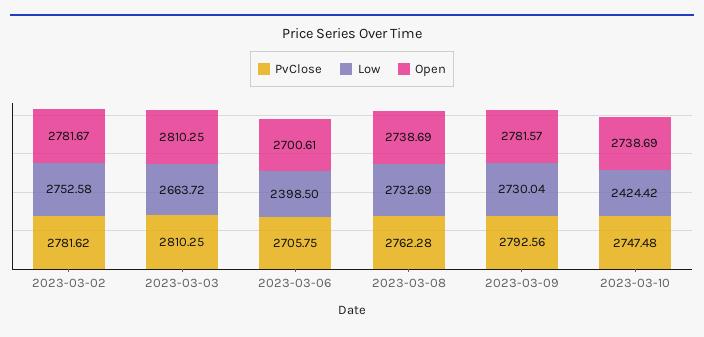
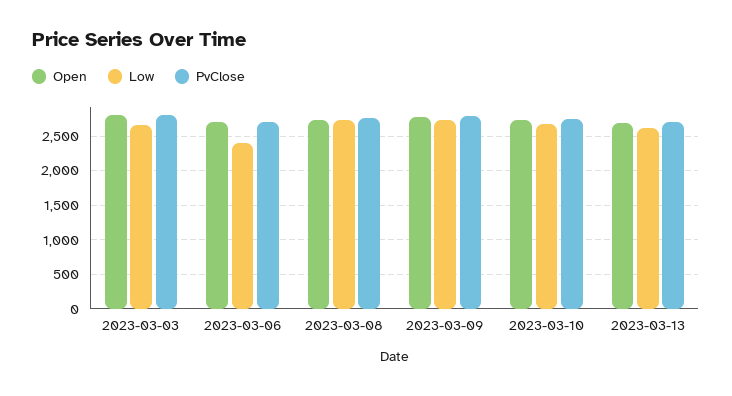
PvClose, 2023-03-02: 2781.62 -> none
Low, 2023-03-02: 2752.58 -> none
Open, 2023-03-02: 2781.67 -> none
Low, 2023-03-10: 2424.42 -> 2700
Open, 2023-03-13: none -> 2700
Low, 2023-03-13: none -> 2600
PvClose, 2023-03-13: none -> 2700

